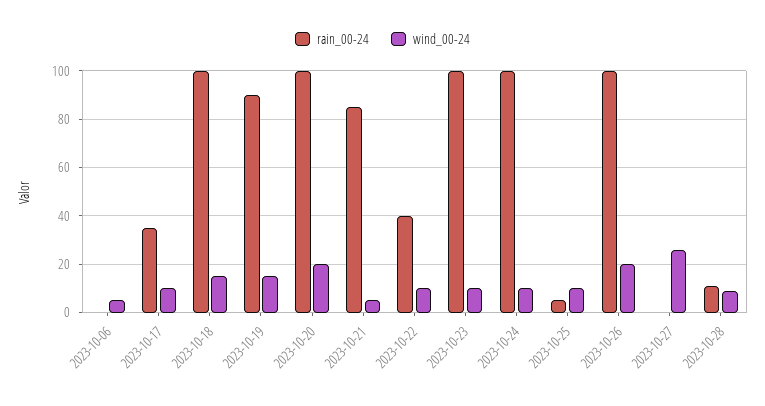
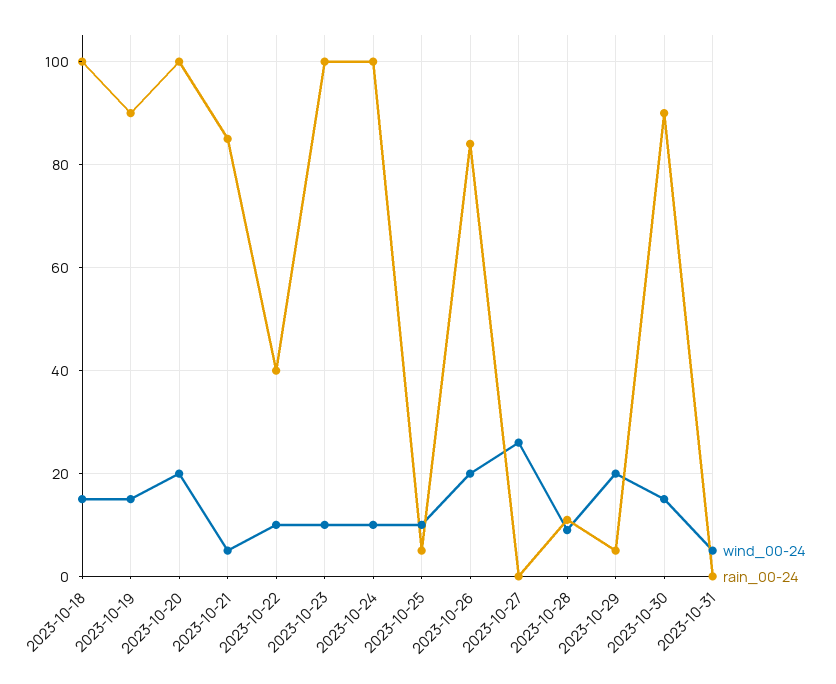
rain_00-24, 2023-10-06: 0 -> none
wind_00-24, 2023-10-06: 5 -> none
rain_00-24, 2023-10-17: 35 -> none
wind_00-24, 2023-10-17: 10 -> none
rain_00-24, 2023-10-26: 100 -> 85
wind_00-24, 2023-10-29: none -> 20
rain_00-24, 2023-10-29: none -> 5
wind_00-24, 2023-10-30: none -> 15
rain_00-24, 2023-10-30: none -> 90
wind_00-24, 2023-10-31: none -> 5
rain_00-24, 2023-10-31: none -> 0

